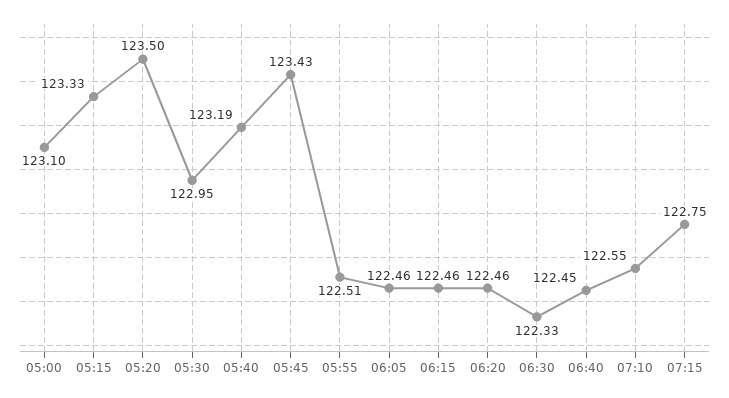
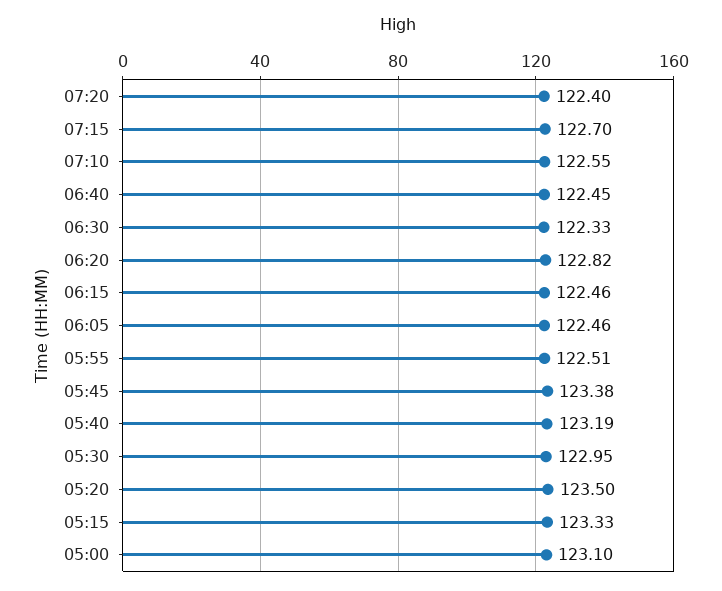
05:45: 123.43 -> 123.38
06:20: 122.46 -> 122.82
07:15: 122.75 -> 122.7
07:20: none -> 122.4

